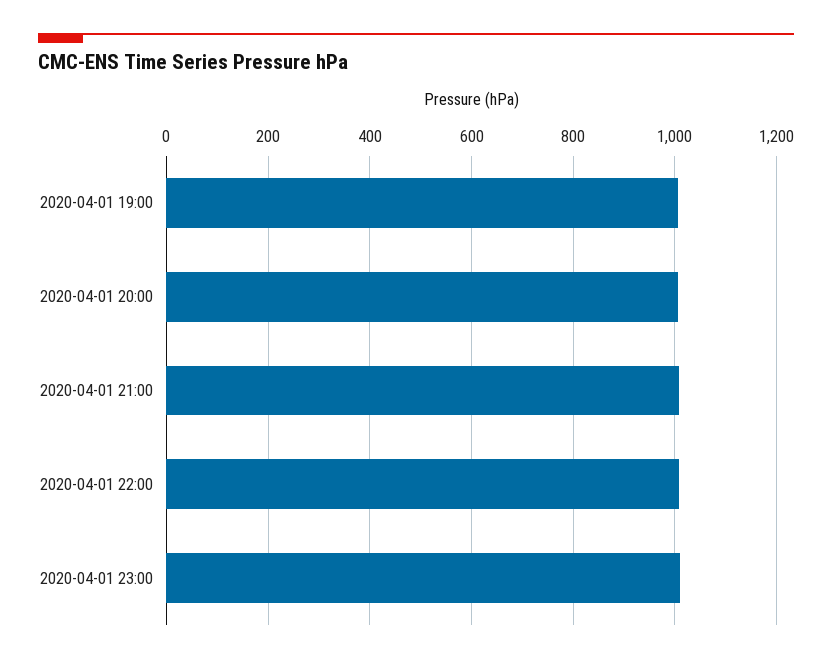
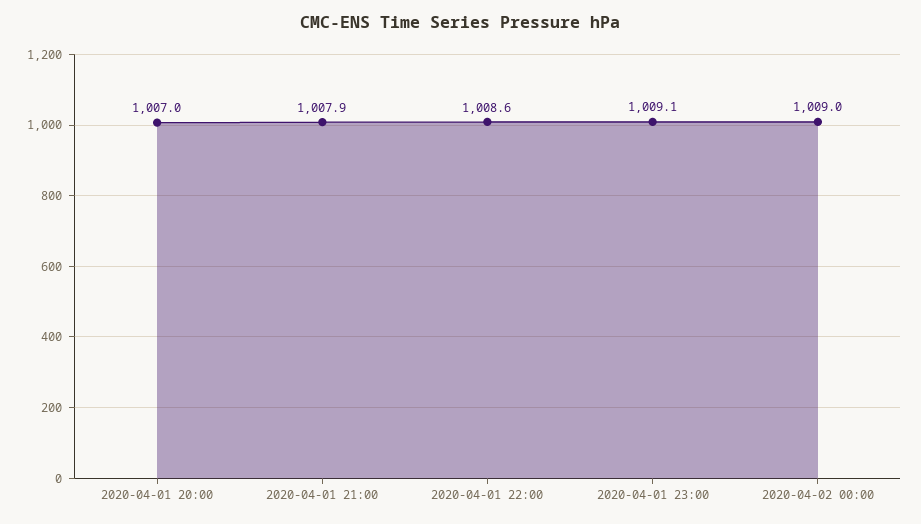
2020-04-01 19:00: 1000 -> none
2020-04-02 00:00: none -> 1009

